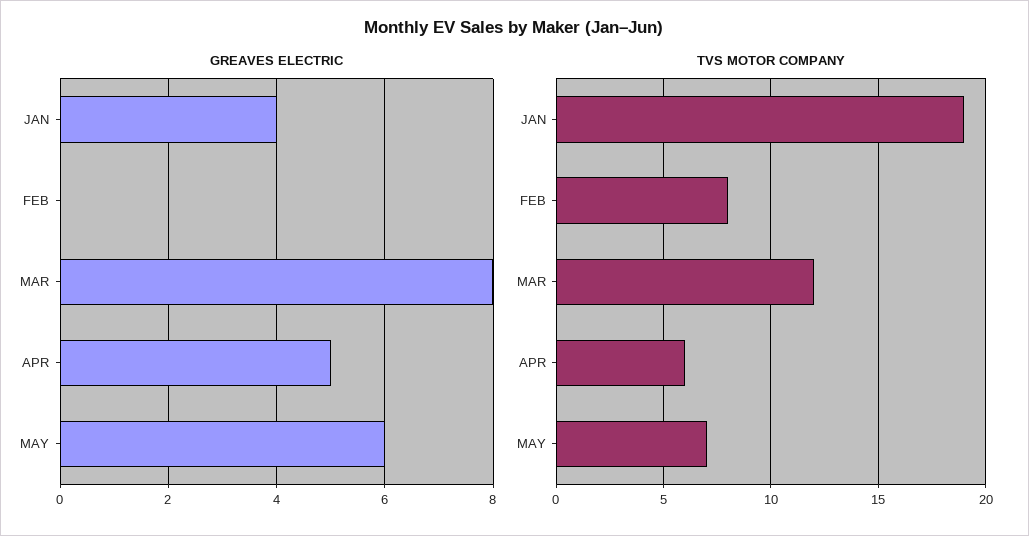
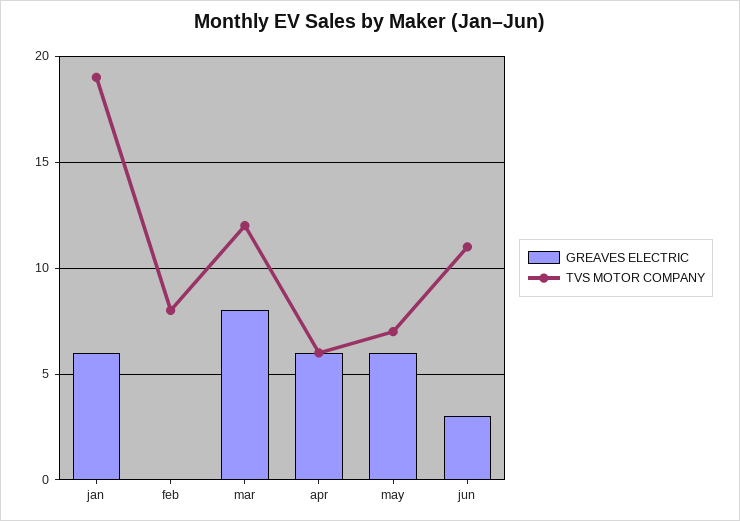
GREAVES ELECTRIC, JAN: 4 -> 6
GREAVES ELECTRIC, APR: 5 -> 6
GREAVES ELECTRIC, jun: none -> 3
TVS MOTOR COMPANY, jun: none -> 11

